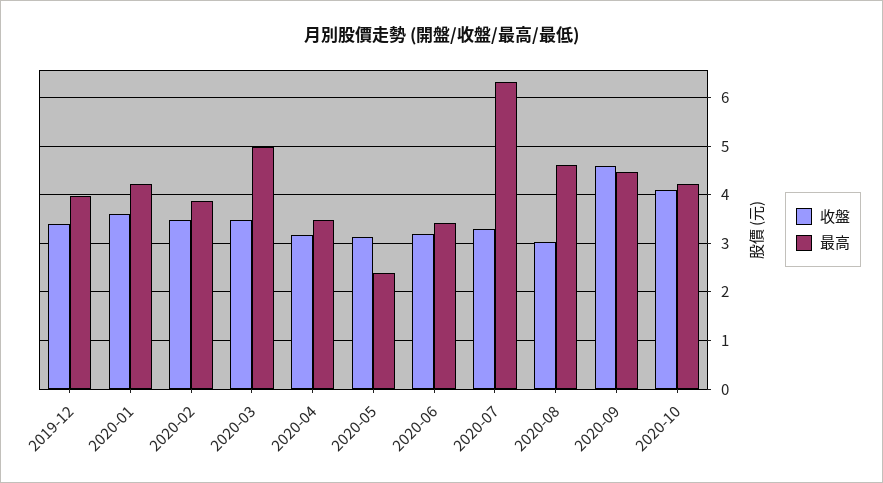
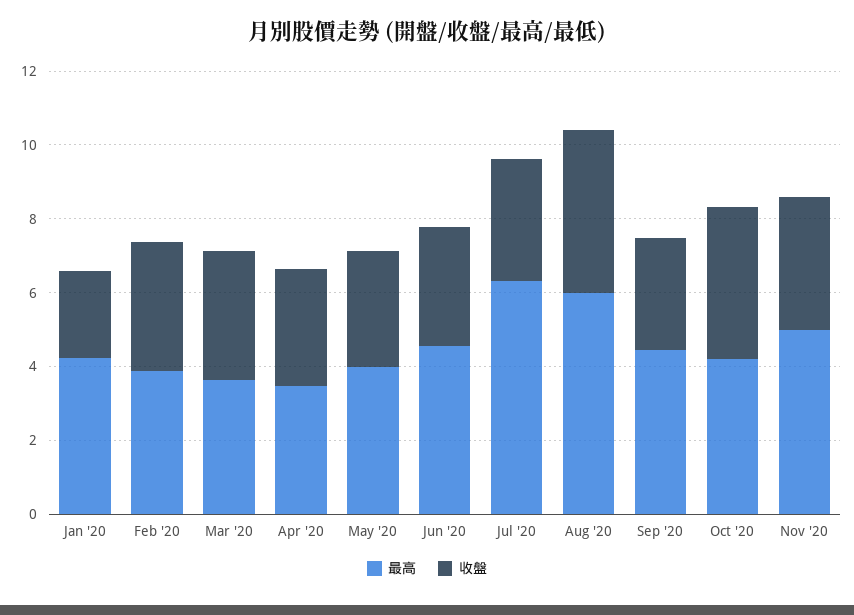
收盤, 2019-12: 3.4 -> none
最高, 2019-12: 4 -> none
收盤, 2020-01: 3.6 -> 2.5
最高, 2020-03: 5 -> 3.5
最高, 2020-05: 2.4 -> 4
最高, 2020-06: 3.4 -> 4.5
收盤, 2020-08: 3 -> 4.5
最高, 2020-08: 4.6 -> 6
收盤, 2020-09: 4.6 -> 3
最高, Nov '20: none -> 5
收盤, Nov '20: none -> 3.5

